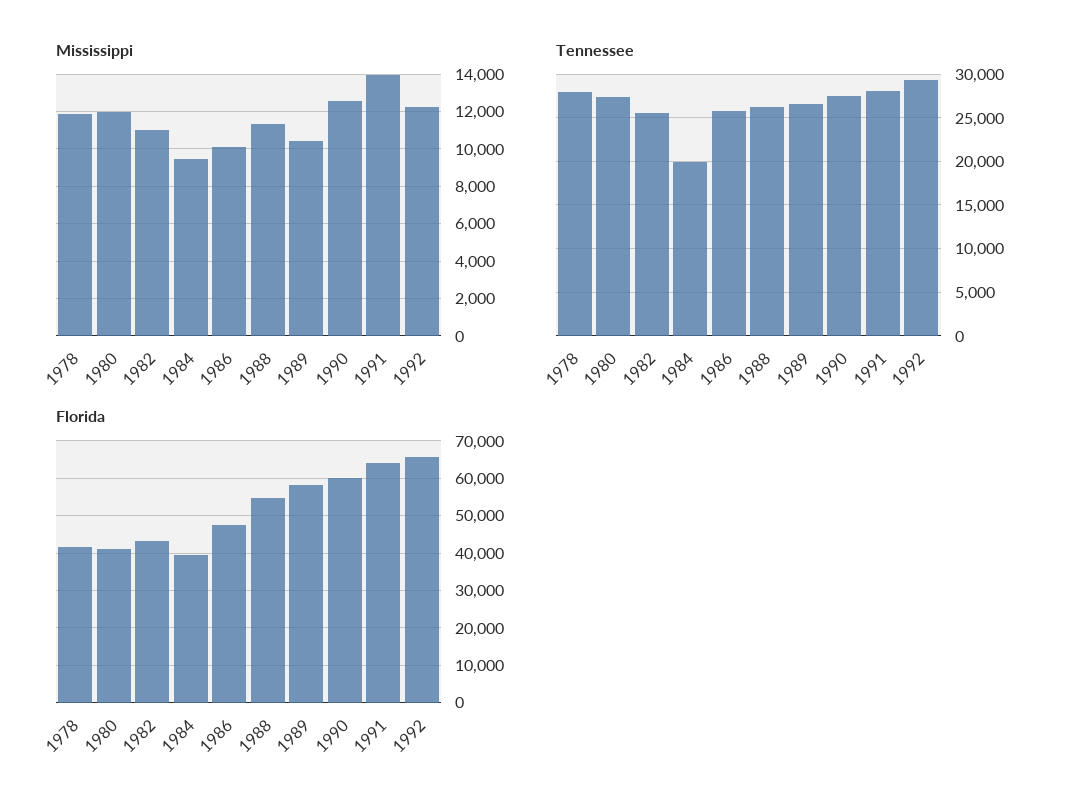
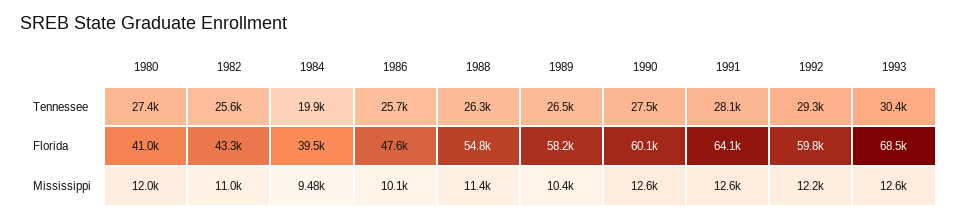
Mississippi, 1978: 12000 -> none
Mississippi, 1991: 14000 -> 12600
Tennessee, 1978: 28000 -> none
Florida, 1978: 42000 -> none
Florida, 1992: 66000 -> 59800
Tennessee, 1993: none -> 30400
Florida, 1993: none -> 68500
Mississippi, 1993: none -> 12600

